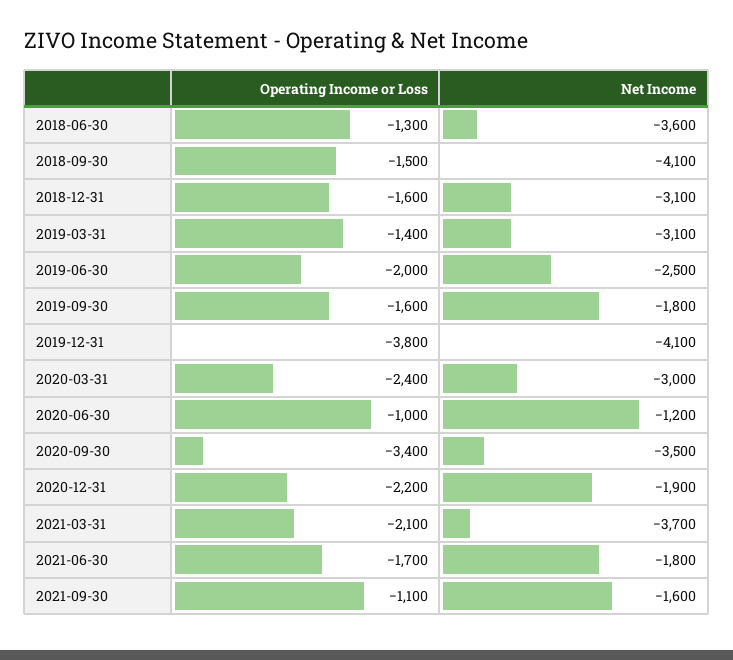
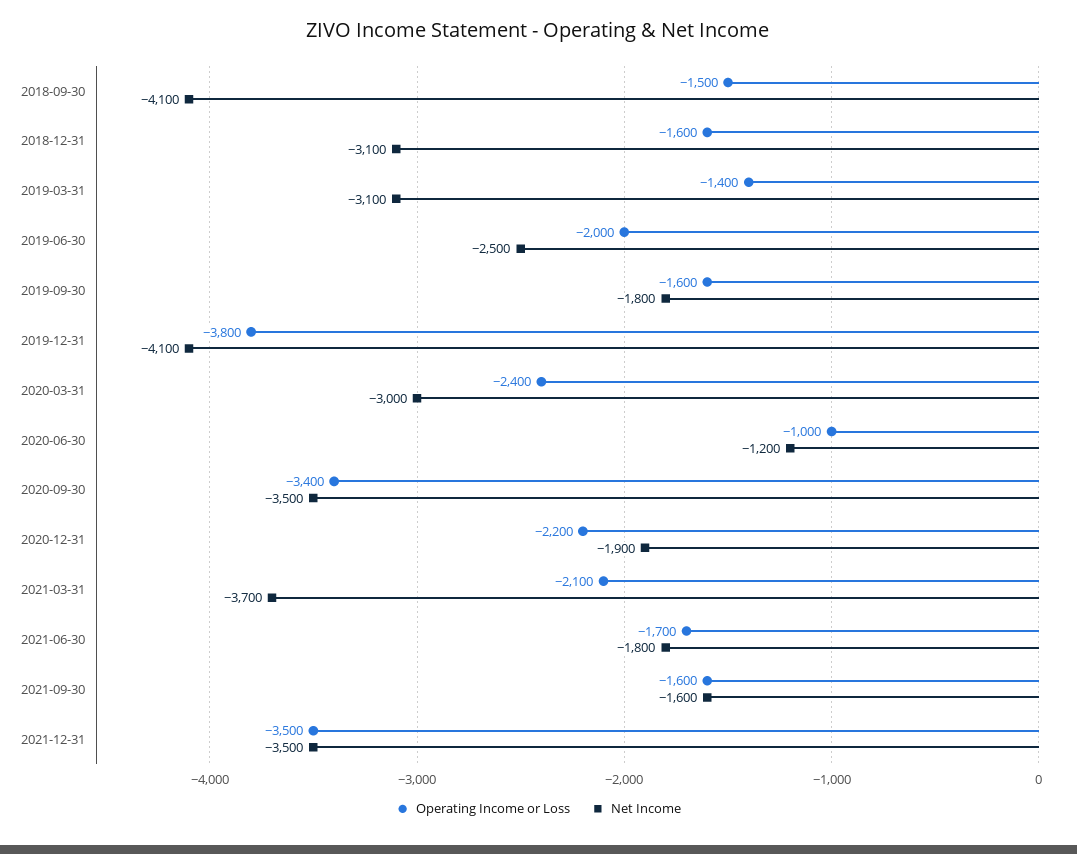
Operating Income or Loss, 2018-06-30: -1300 -> none
Net Income, 2018-06-30: -3600 -> none
Operating Income or Loss, 2021-09-30: -1100 -> -1600
Operating Income or Loss, 2021-12-31: none -> -3500
Net Income, 2021-12-31: none -> -3500

